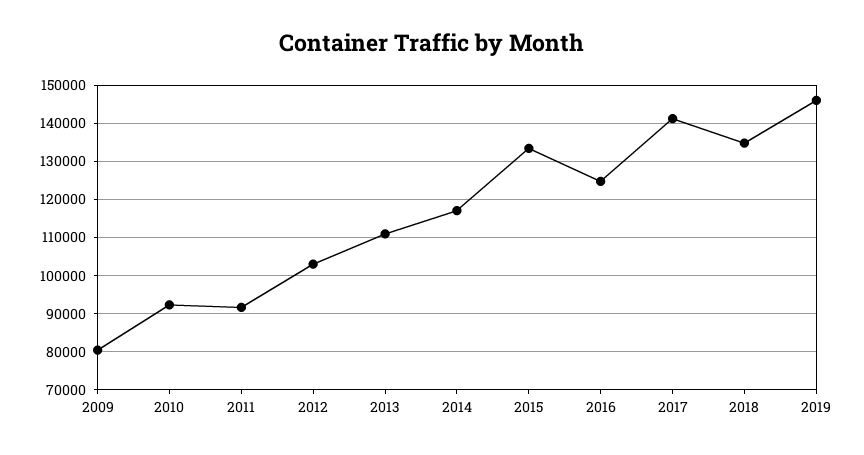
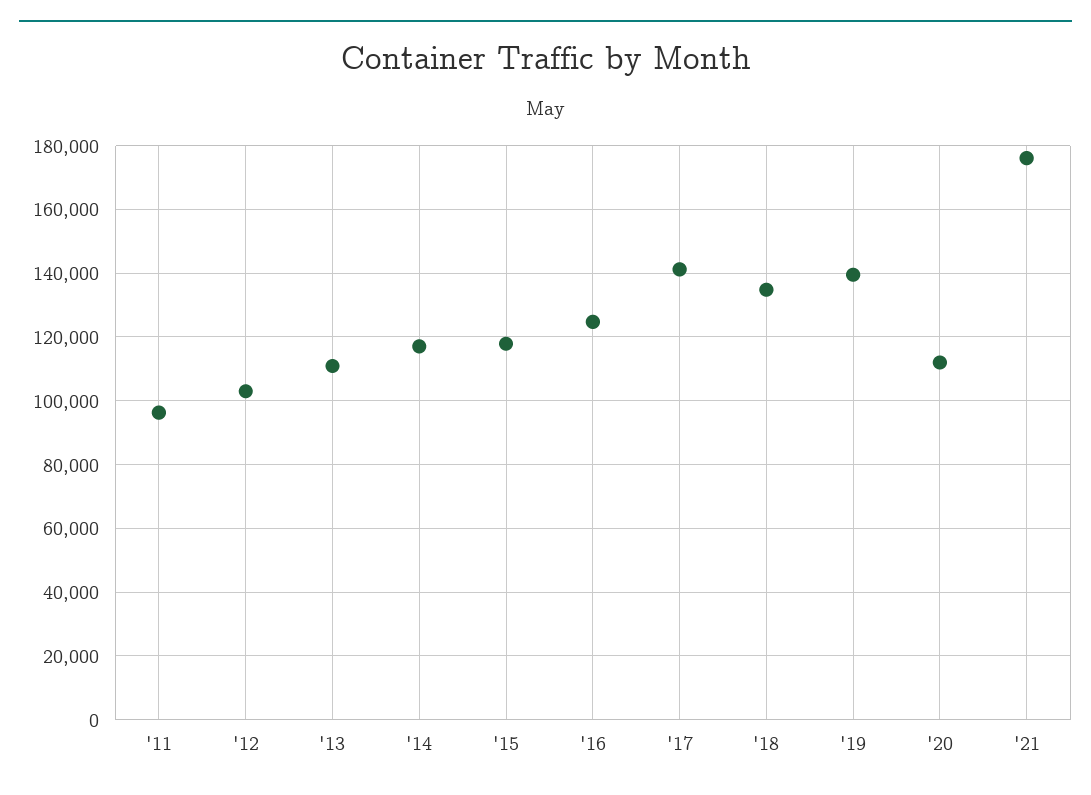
2009: 80000 -> none
2010: 92000 -> none
2011: 92000 -> 96000
2015: 134000 -> 118000
2019: 146000 -> 140000
'20: none -> 112000
'21: none -> 176000

